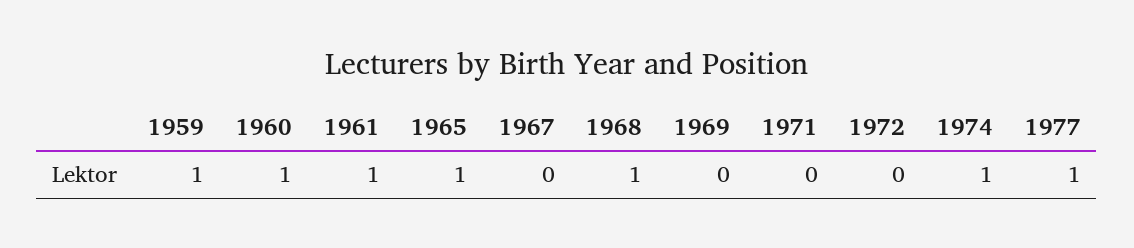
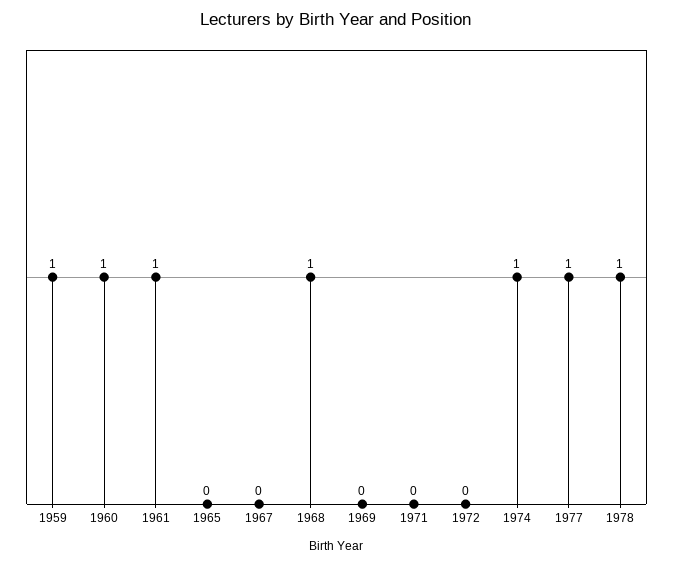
1965: 1 -> 0
1978: none -> 1

